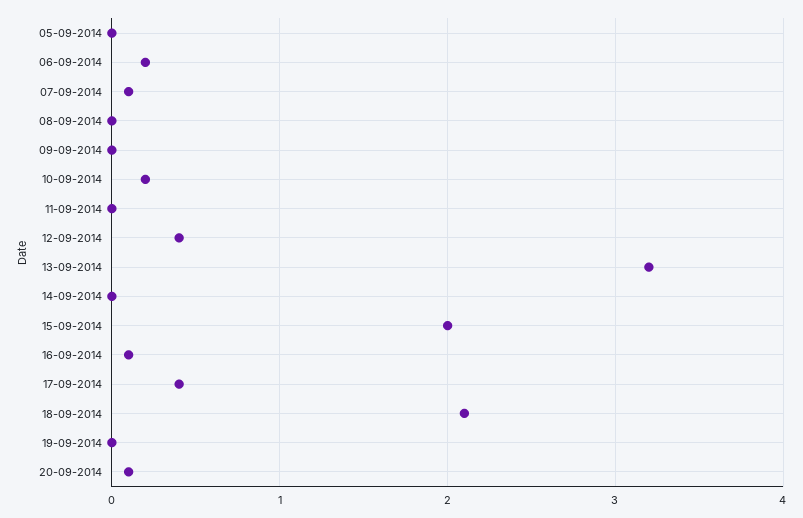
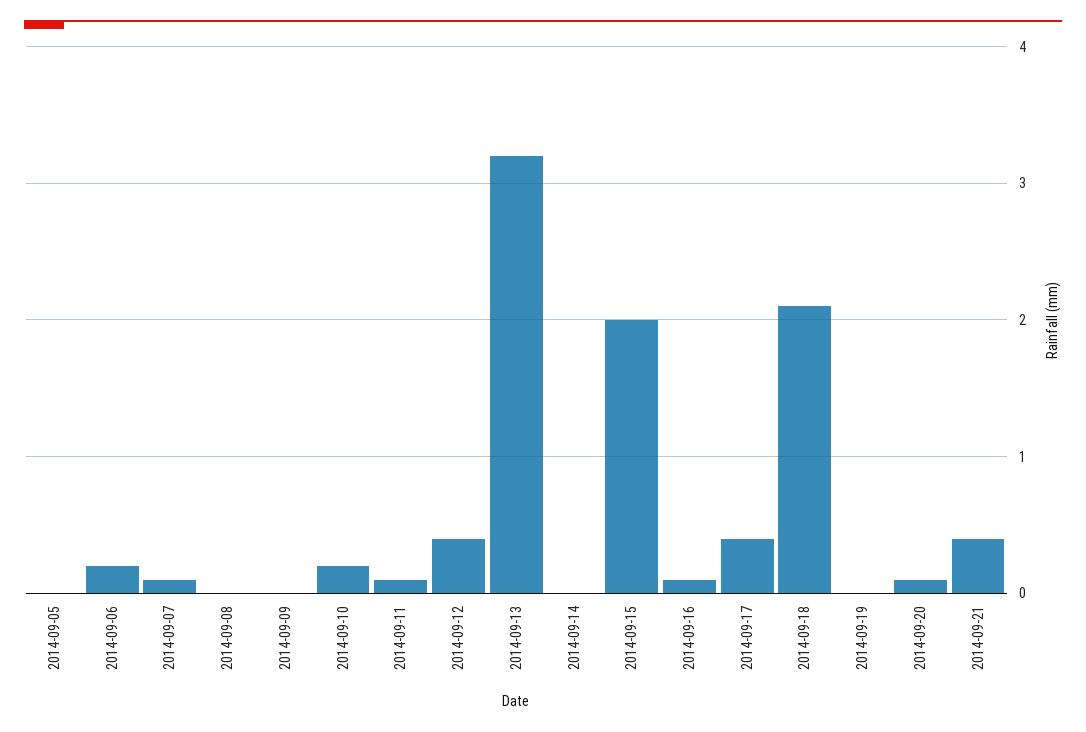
11-09-2014: 0 -> 0.1
2014-09-21: none -> 0.4

